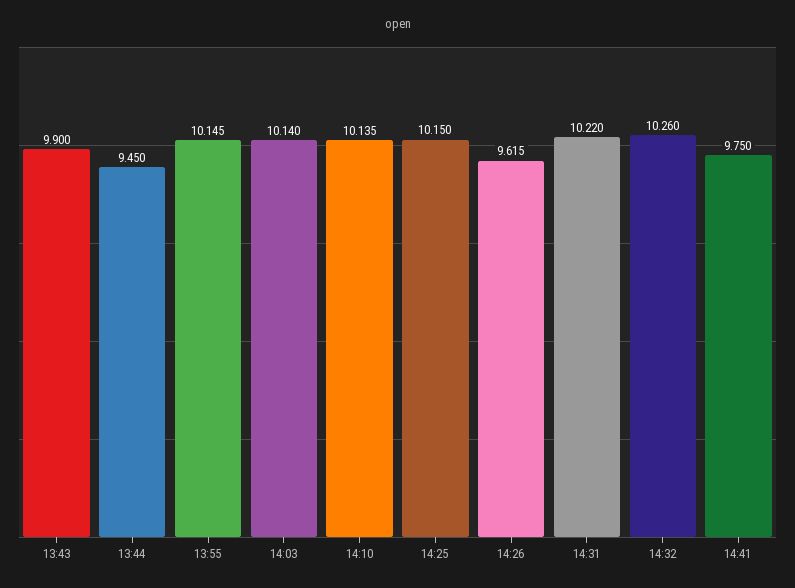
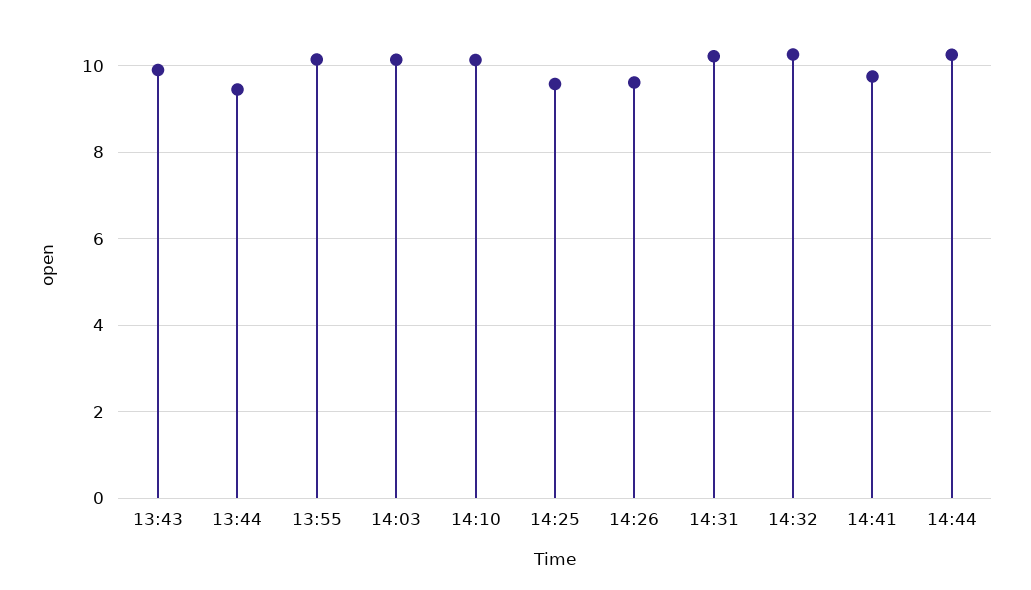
14:25: 10.15 -> 9.6
14:44: none -> 10.2

